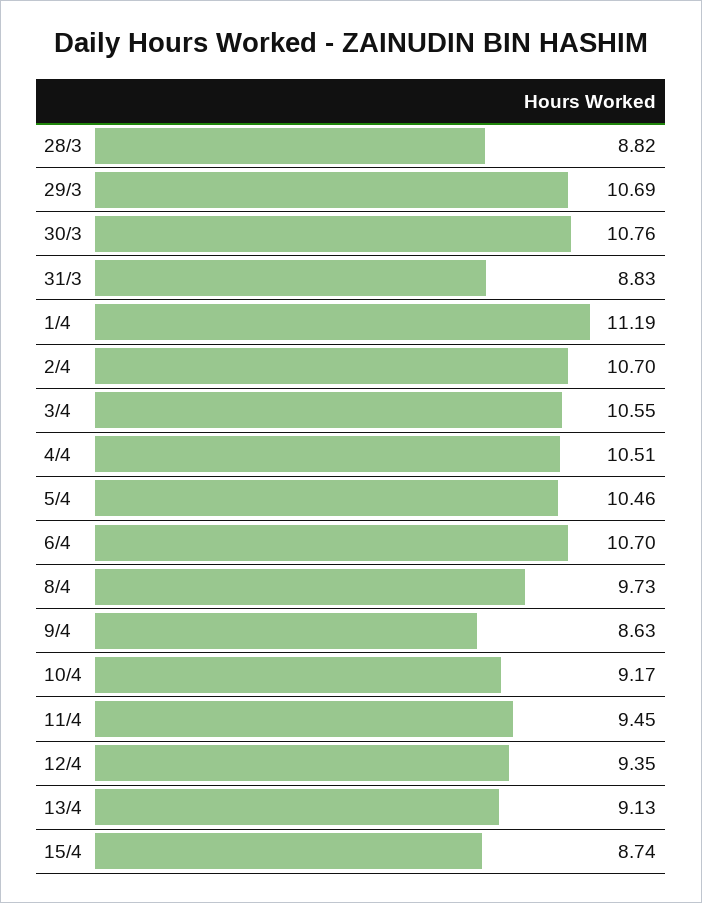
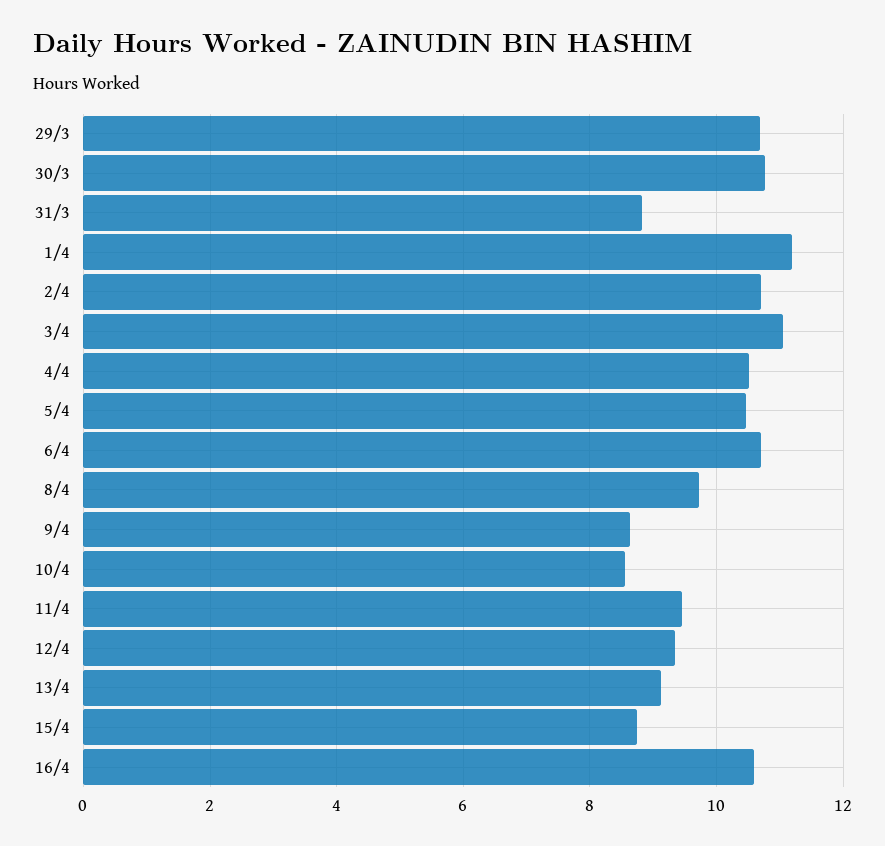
28/3: 8.82 -> none
3/4: 10.55 -> 11
10/4: 9.17 -> 8.6
16/4: none -> 10.6

